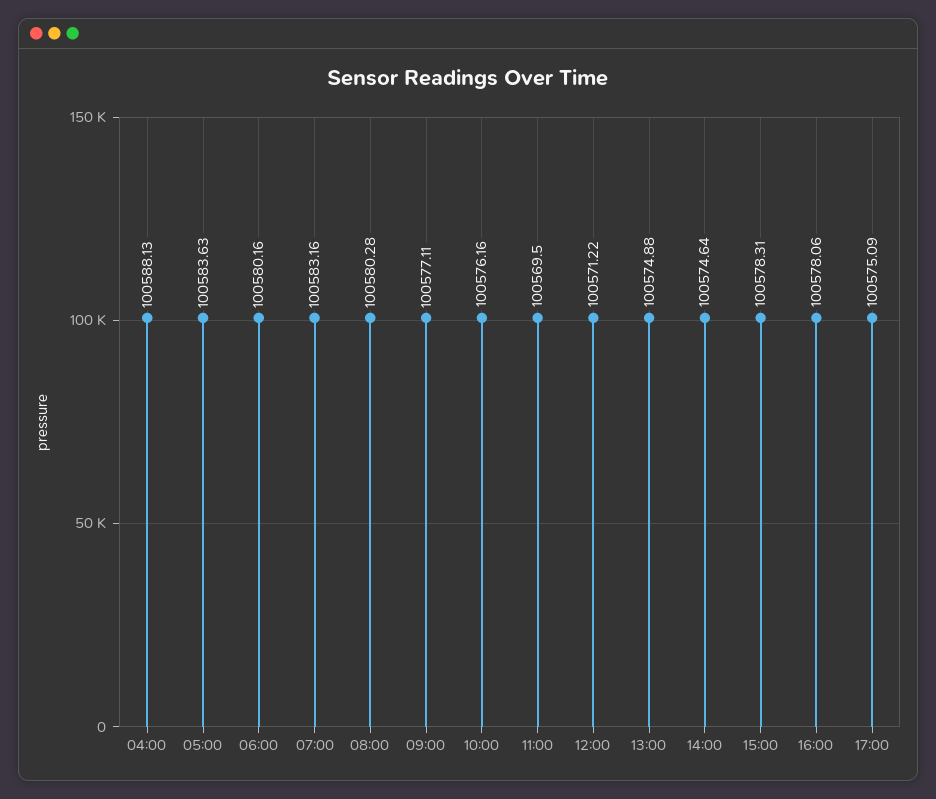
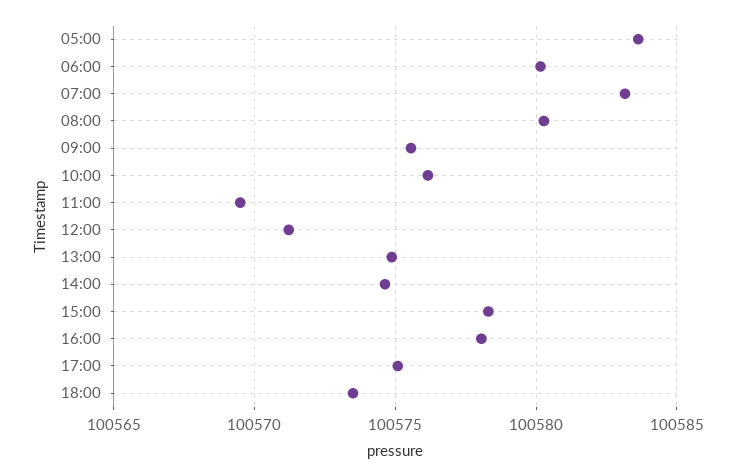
04:00: 100588.13 -> none
09:00: 100577.11 -> 100575.5
18:00: none -> 100573.5

